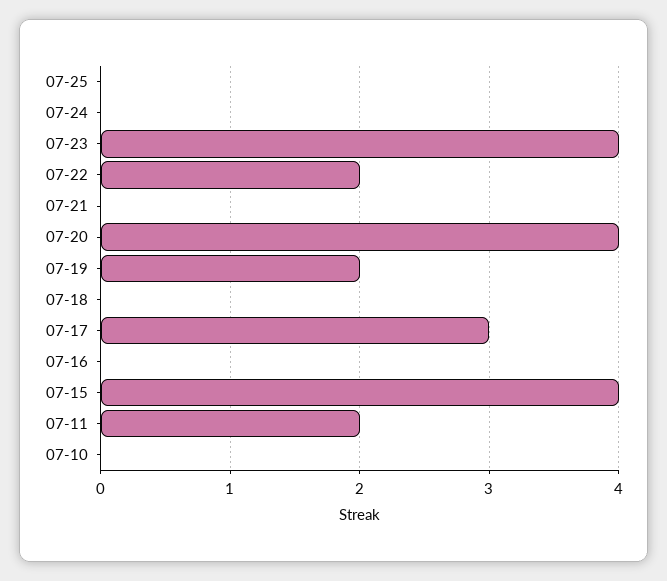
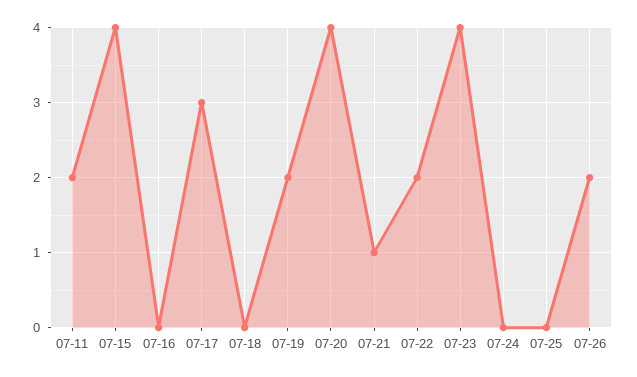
07-21: 0 -> 1
07-10: 0 -> none
07-26: none -> 2

